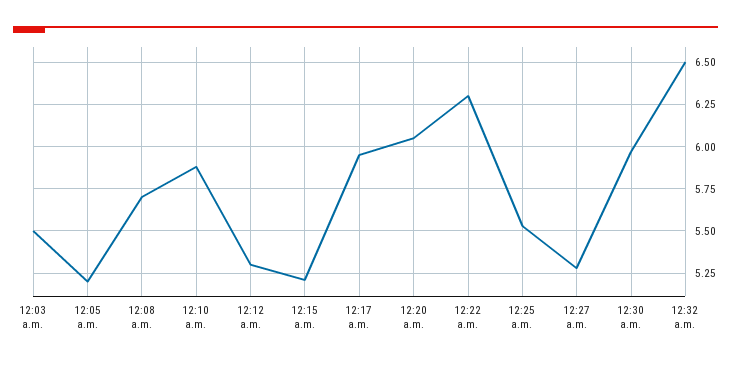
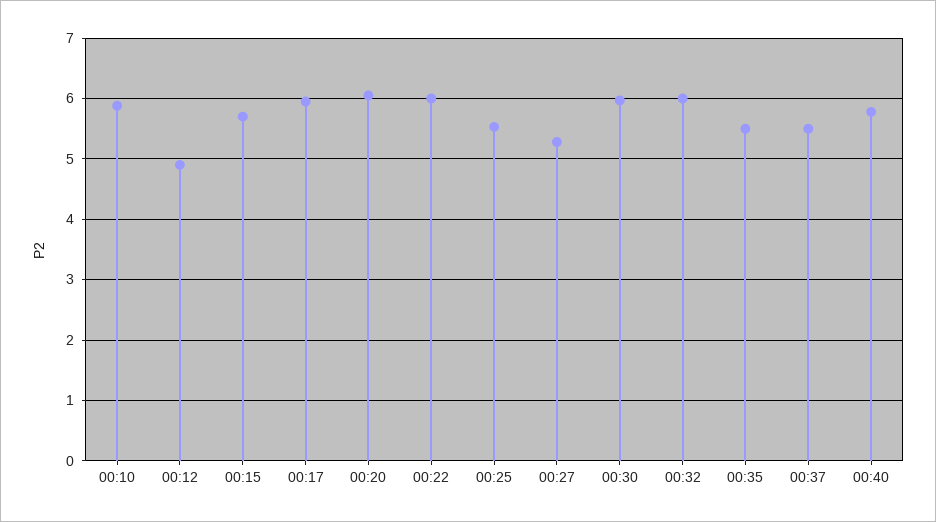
12:03 a.m.: 5.5 -> none
12:05 a.m.: 5.2 -> none
12:08 a.m.: 5.7 -> none
12:12 a.m.: 5.3 -> 4.9
12:15 a.m.: 5.2 -> 5.7
12:22 a.m.: 6.3 -> 6
12:32 a.m.: 6.5 -> 6
00:35: none -> 5.5
00:37: none -> 5.5
00:40: none -> 5.8

